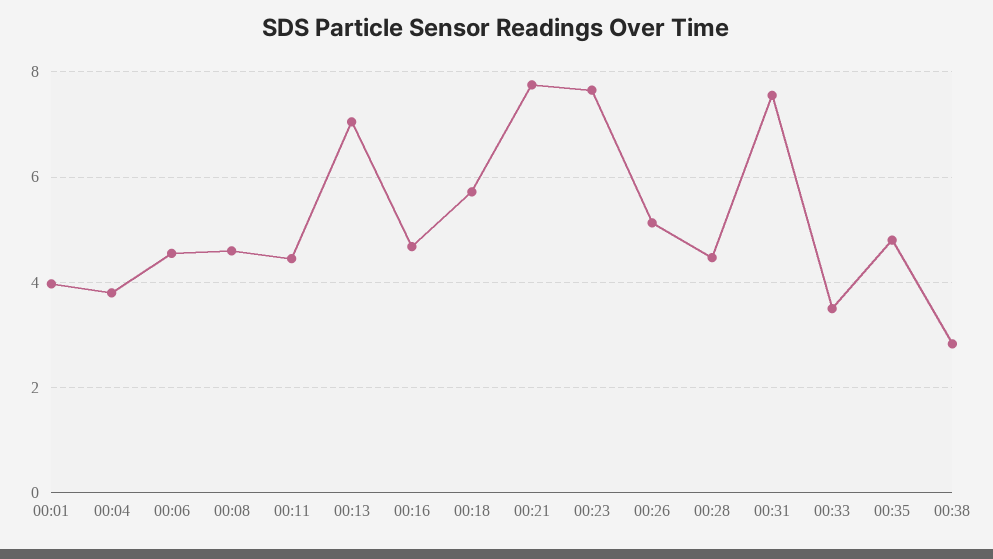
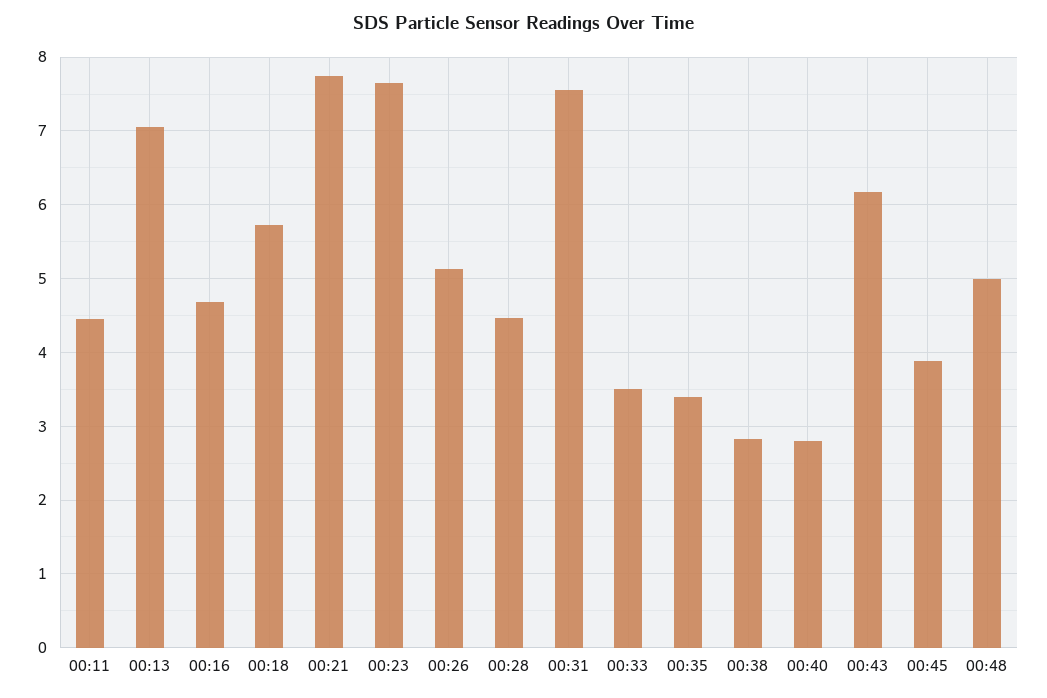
00:01: 4 -> none
00:04: 3.8 -> none
00:06: 4.6 -> none
00:08: 4.6 -> none
00:35: 4.8 -> 3.4
00:40: none -> 2.8
00:43: none -> 6.2
00:45: none -> 3.9
00:48: none -> 5

